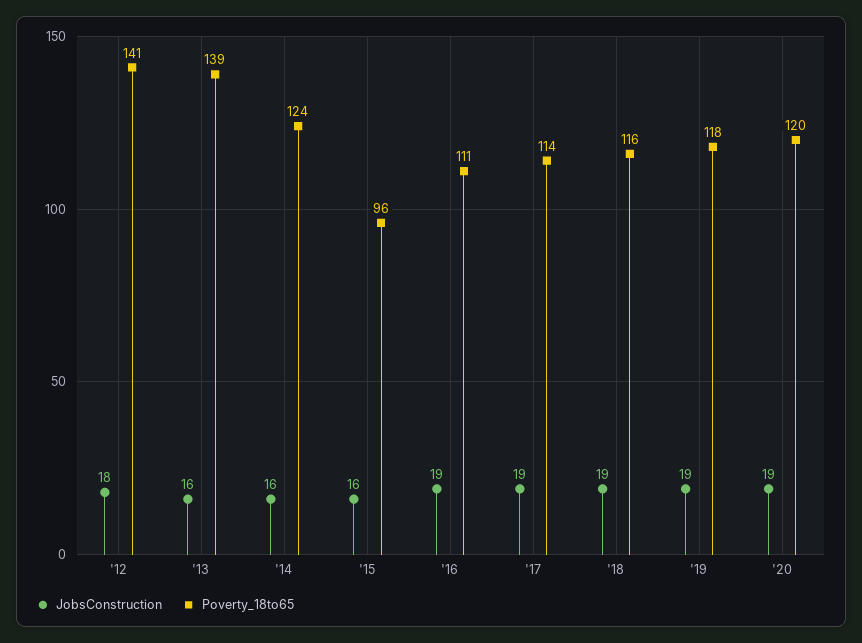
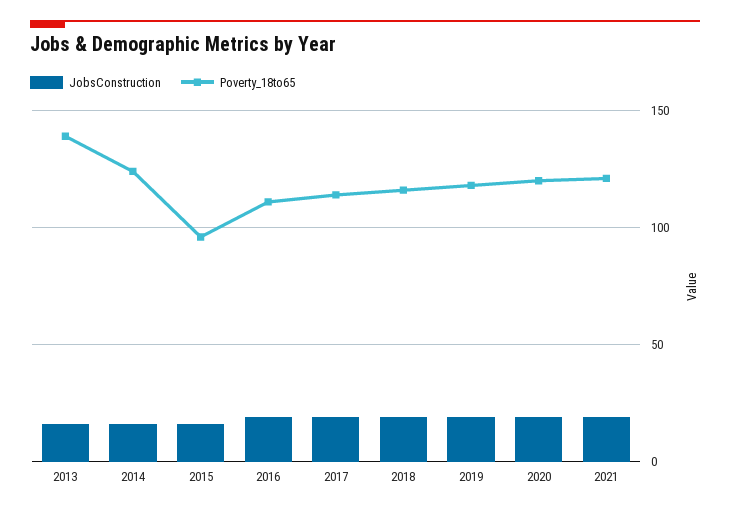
JobsConstruction, '12: 18 -> none
Poverty_18to65, '12: 141 -> none
JobsConstruction, 2021: none -> 20
Poverty_18to65, 2021: none -> 120

